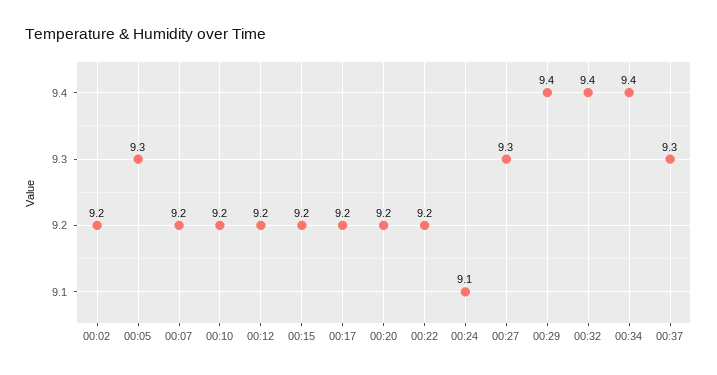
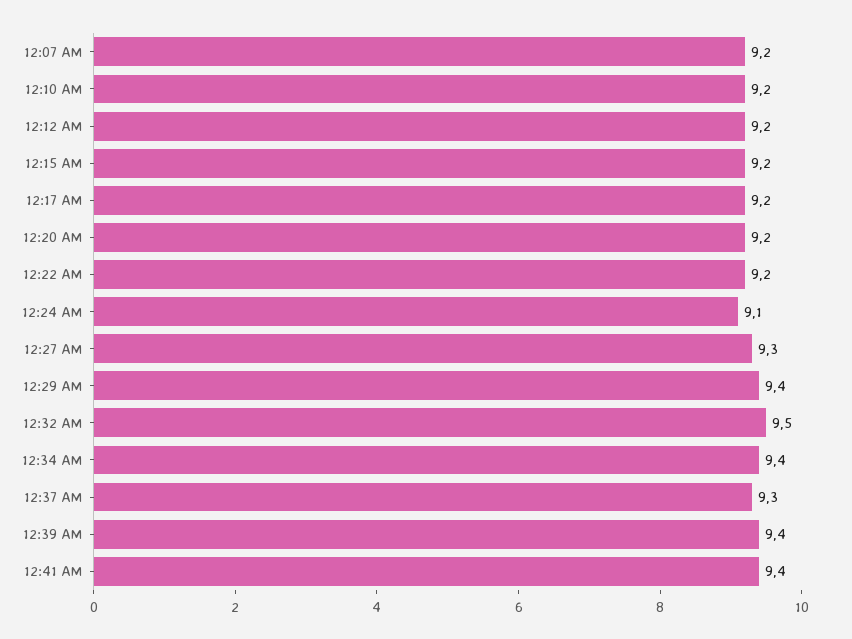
00:02: 9.2 -> none
00:05: 9.3 -> none
00:32: 9.4 -> 9.5
12:39 AM: none -> 9.4
12:41 AM: none -> 9.4

